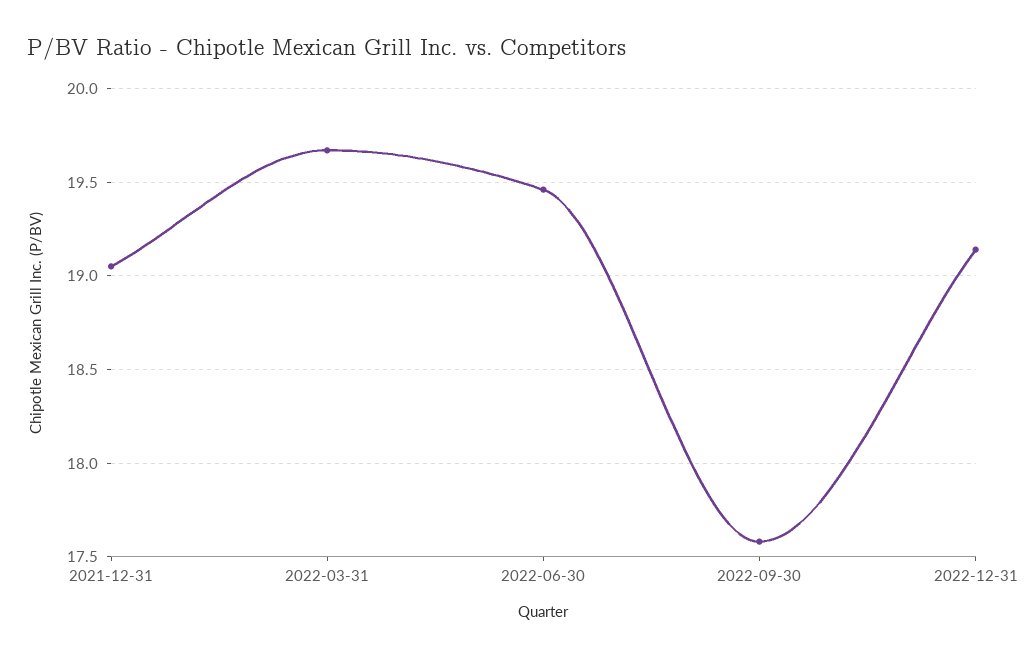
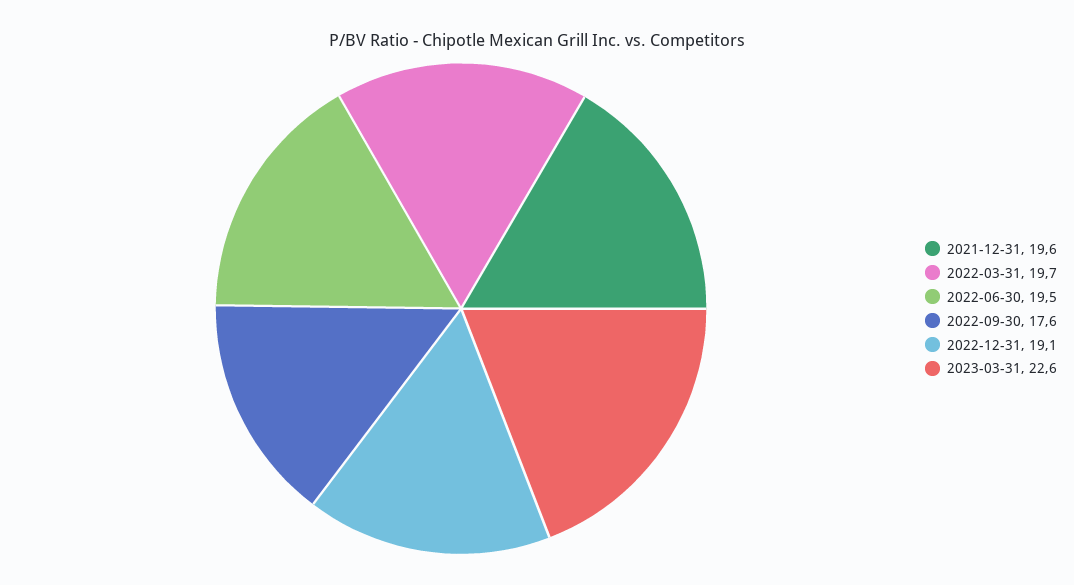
2021-12-31: 19.05 -> 19.6
2023-03-31: none -> 22.6

